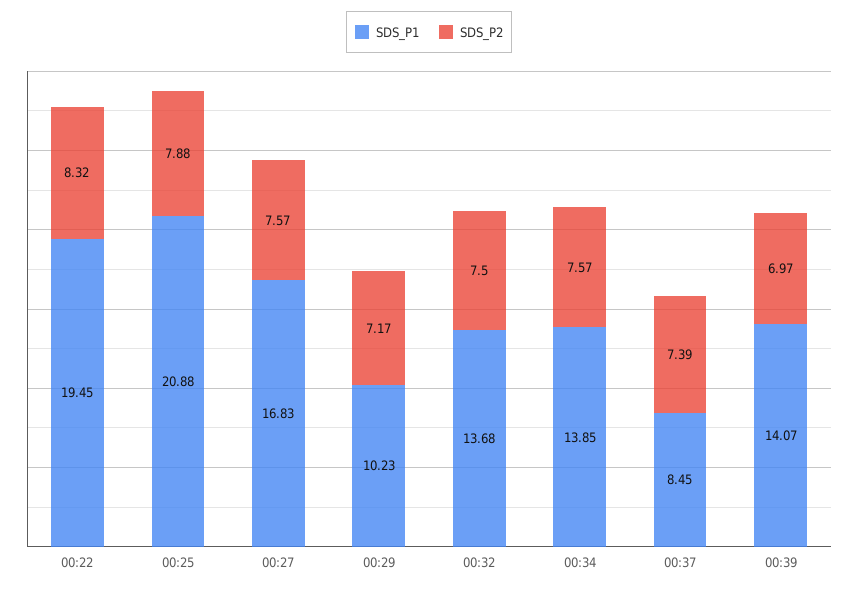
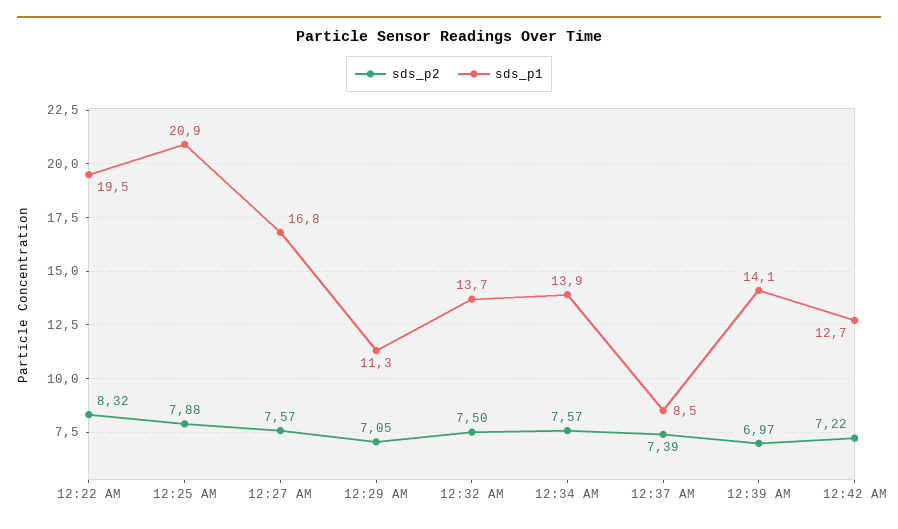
SDS_P1, 00:29: 10.23 -> 11.3
SDS_P2, 00:29: 7.17 -> 7.05
SDS_P2, 12:42 AM: none -> 7.22
SDS_P1, 12:42 AM: none -> 12.7

